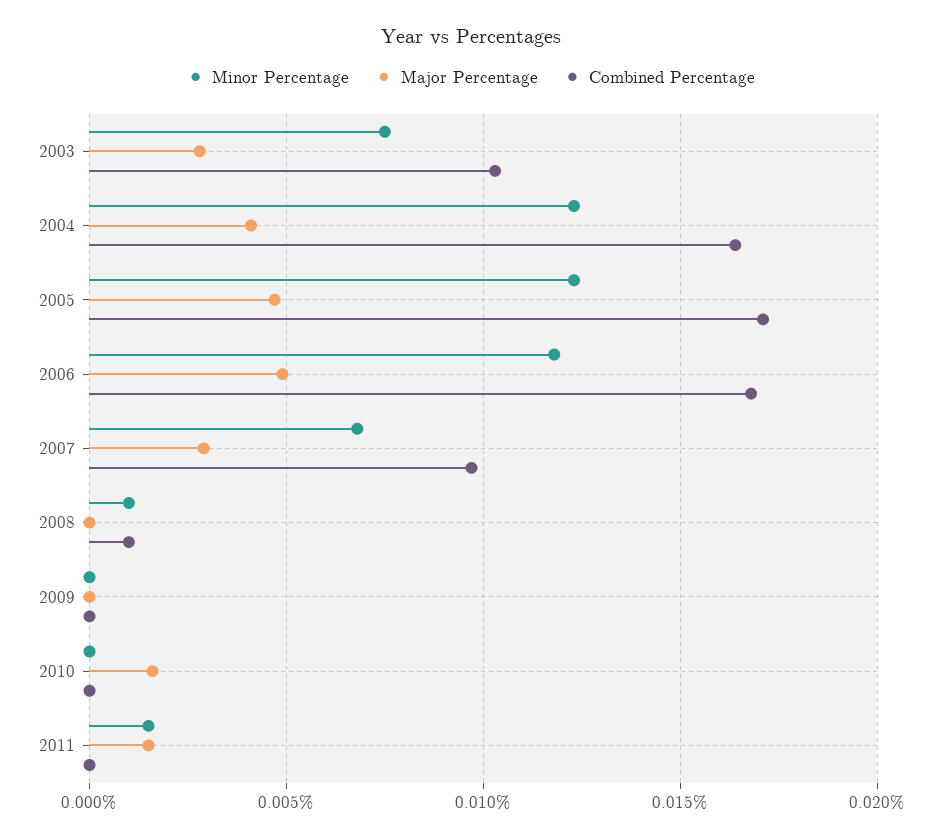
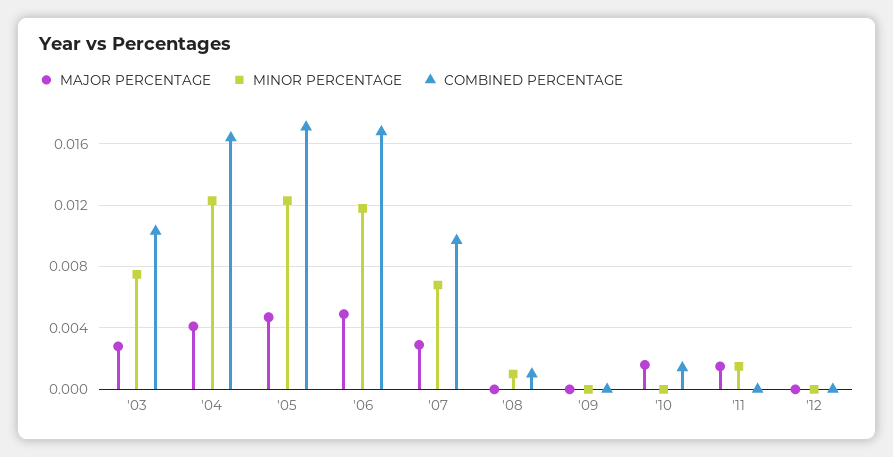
Combined Percentage, 2010: 0 -> 0.0015
Major Percentage, '12: none -> 0
Minor Percentage, '12: none -> 0
Combined Percentage, '12: none -> 0

